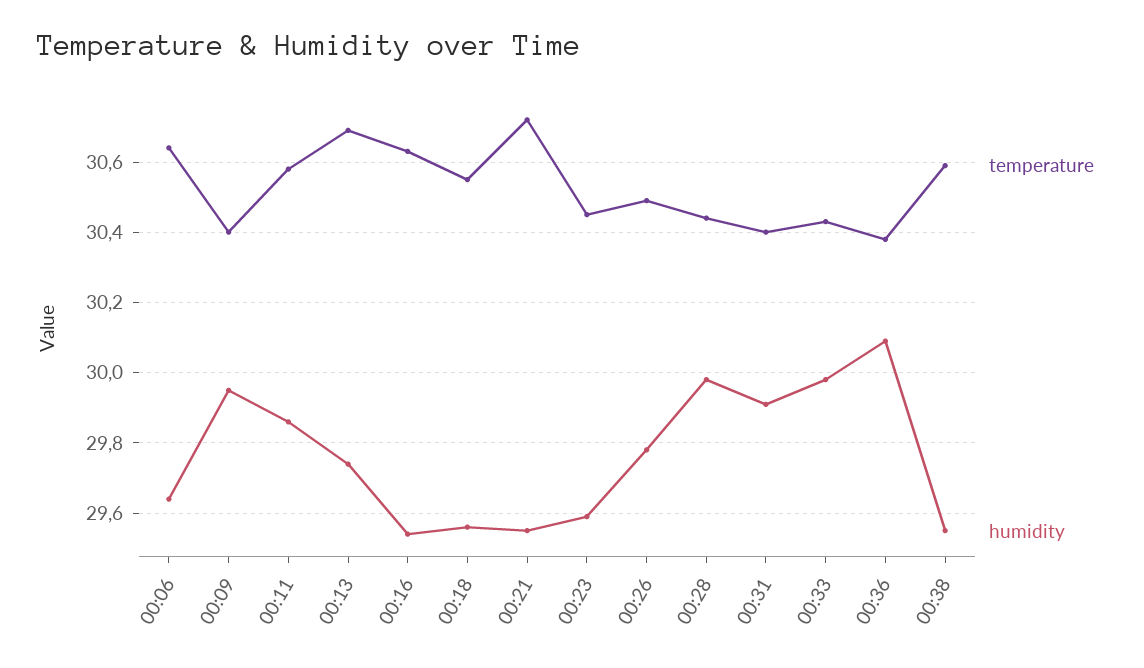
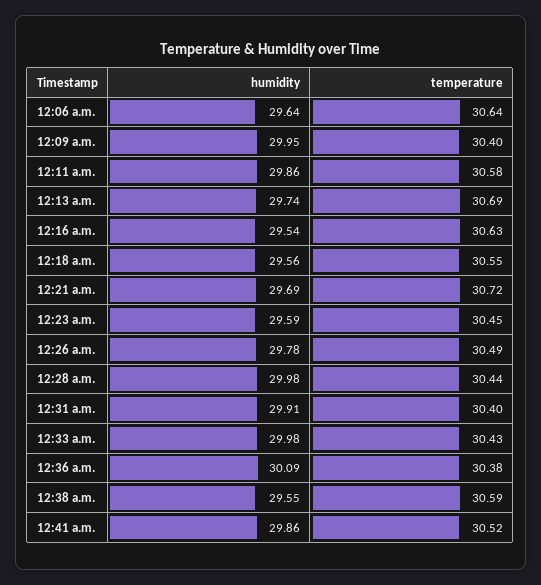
humidity, 00:21: 29.55 -> 29.69
humidity, 12:41 a.m.: none -> 29.86
temperature, 12:41 a.m.: none -> 30.52

